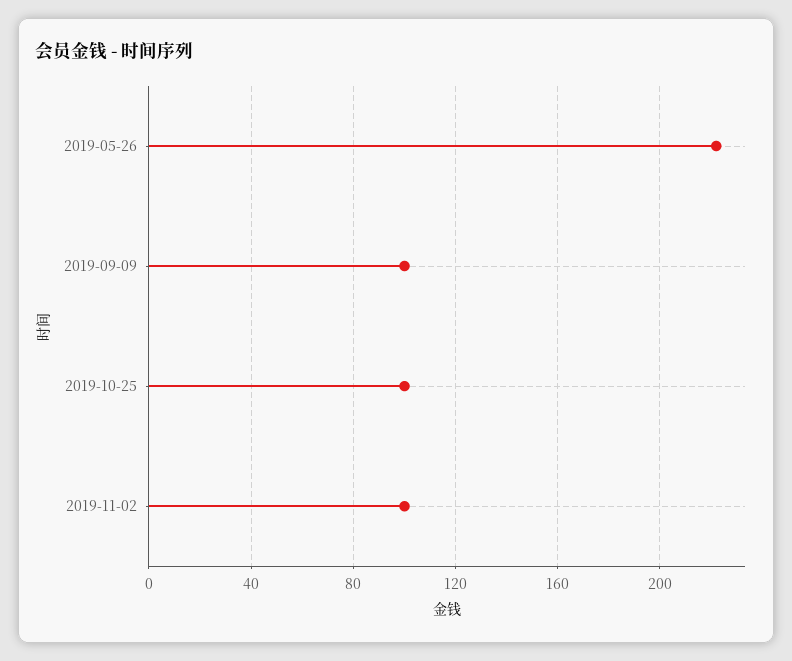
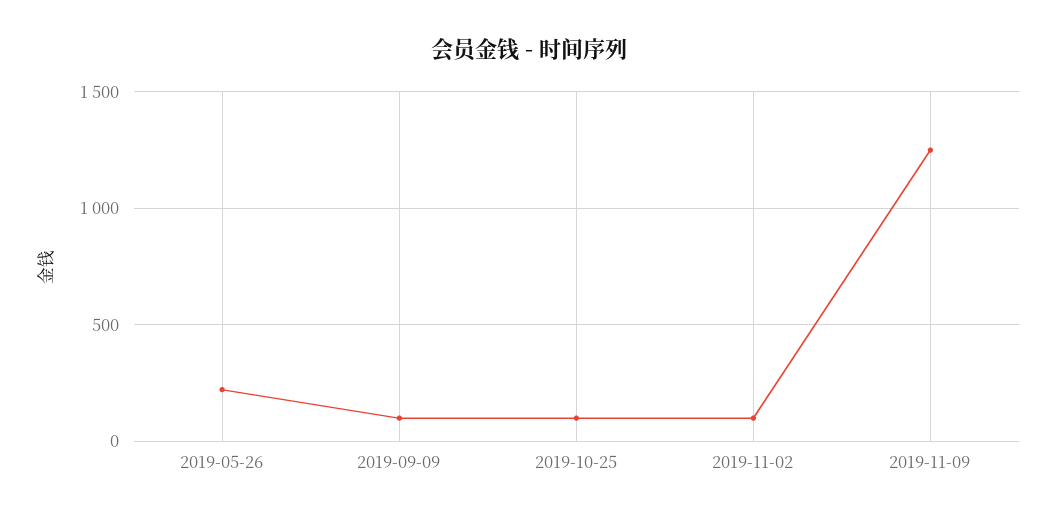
2019-11-09: none -> 1250

